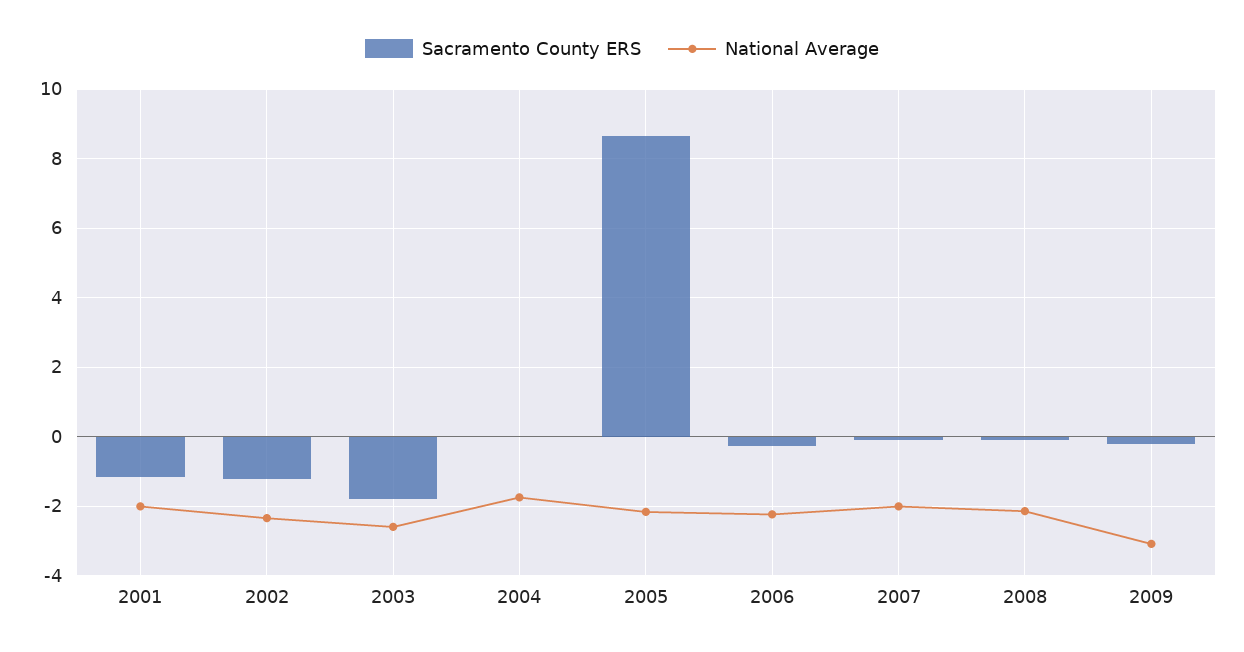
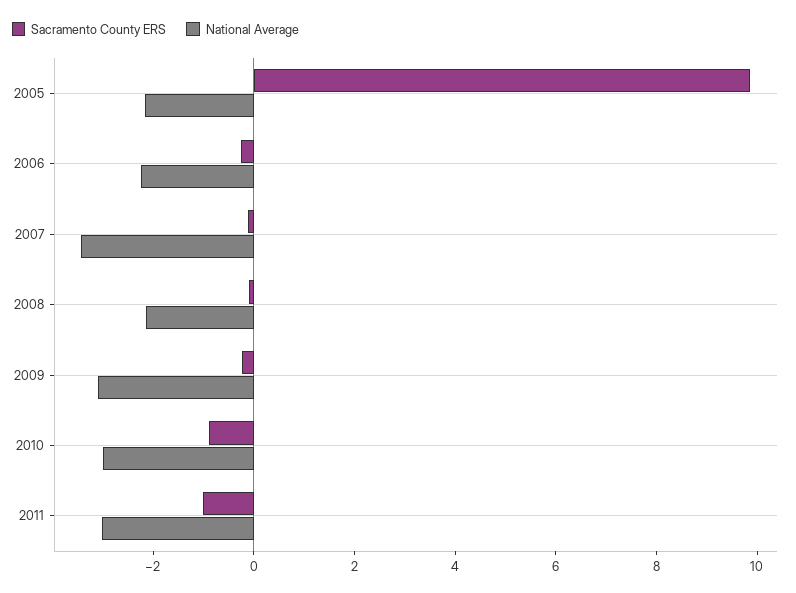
Sacramento County ERS, 2001: -1.2 -> none
National Average, 2001: -2 -> none
Sacramento County ERS, 2002: -1.2 -> none
National Average, 2002: -2.4 -> none
Sacramento County ERS, 2003: -1.8 -> none
National Average, 2003: -2.6 -> none
Sacramento County ERS, 2004: 0 -> none
National Average, 2004: -1.8 -> none
Sacramento County ERS, 2005: 8.6 -> 10
National Average, 2007: -2 -> -3.5
Sacramento County ERS, 2010: none -> -1
National Average, 2010: none -> -3
Sacramento County ERS, 2011: none -> -1
National Average, 2011: none -> -3

